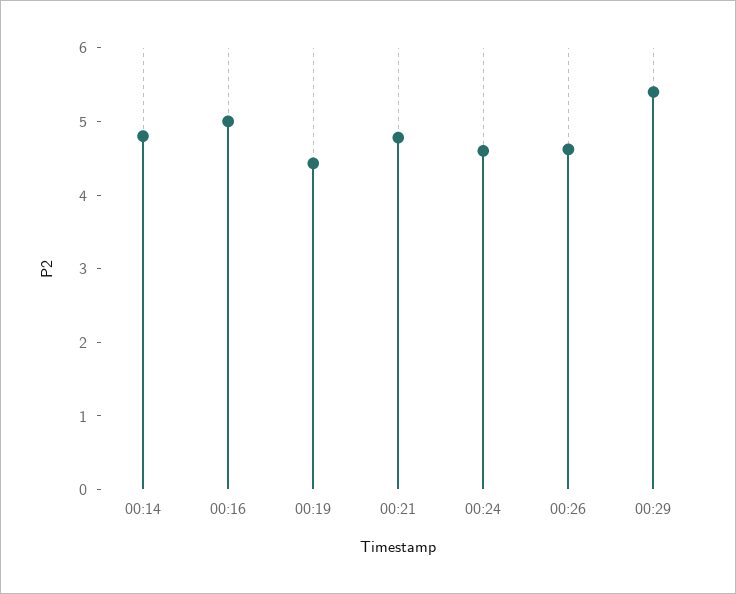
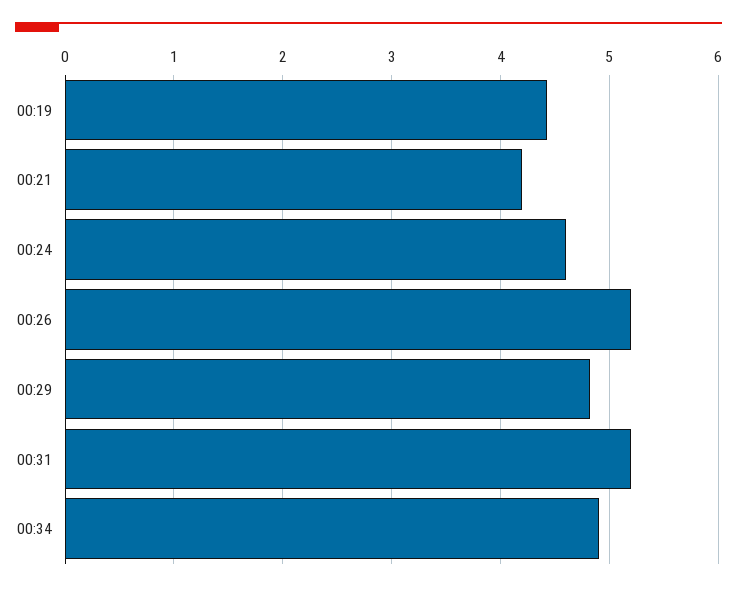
00:14: 4.8 -> none
00:16: 5 -> none
00:21: 4.8 -> 4.2
00:26: 4.6 -> 5.2
00:29: 5.4 -> 4.8
00:31: none -> 5.2
00:34: none -> 4.9

